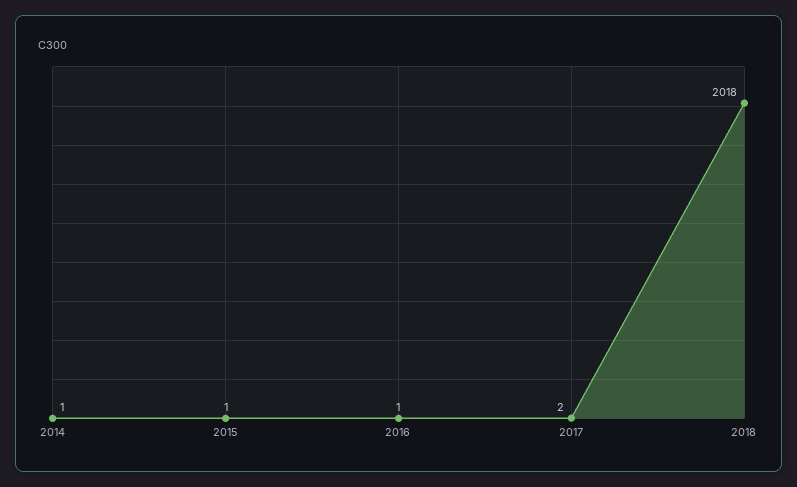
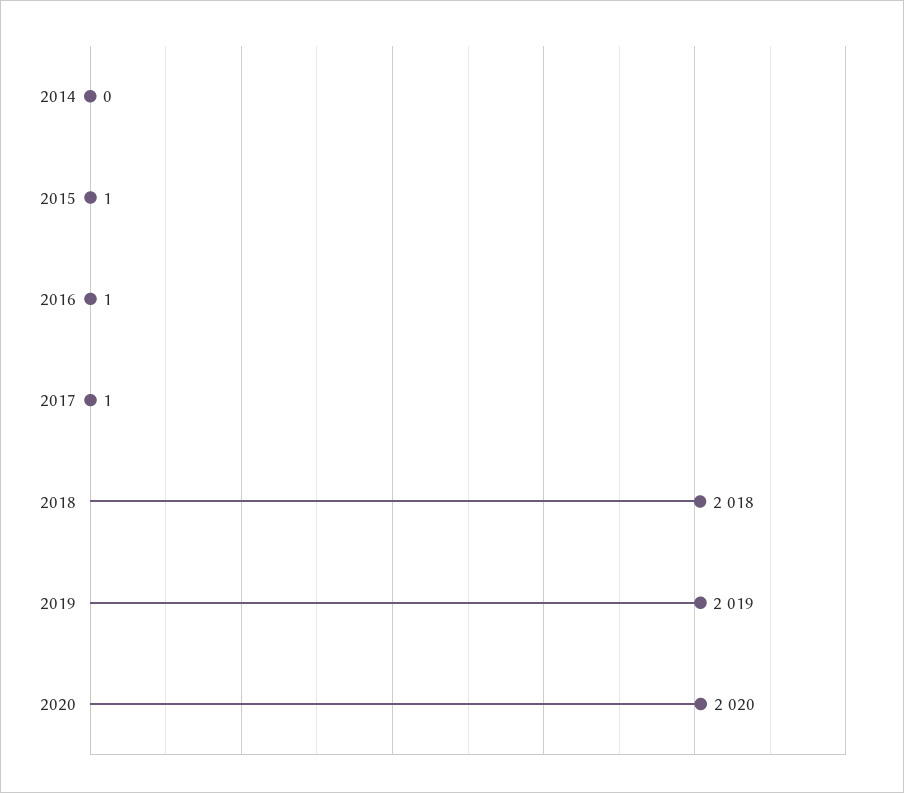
2014: 1 -> 0
2017: 2 -> 1
2019: none -> 2019
2020: none -> 2020

